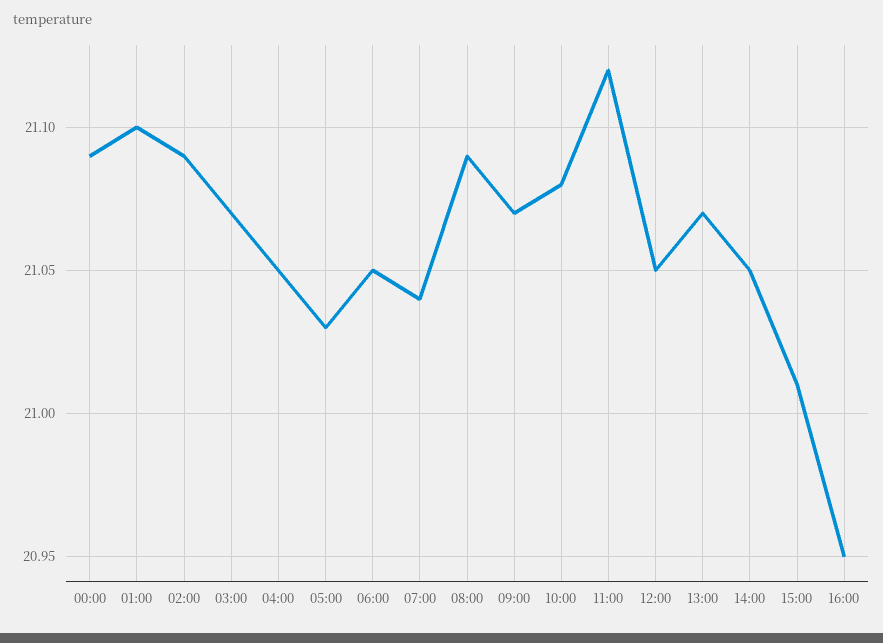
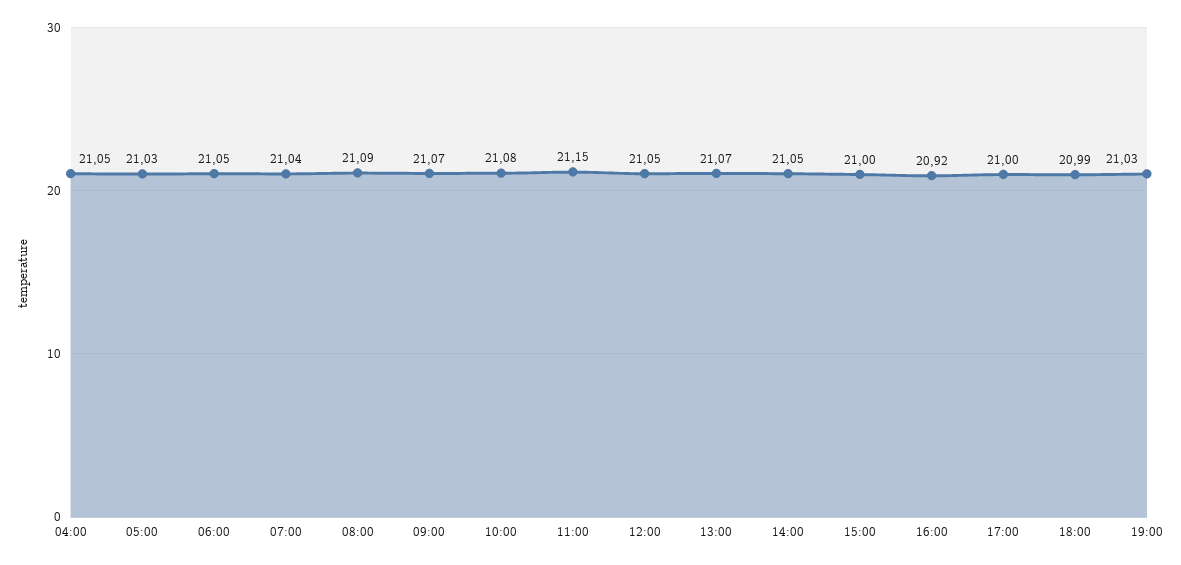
00:00: 21.09 -> none
01:00: 21.1 -> none
02:00: 21.09 -> none
03:00: 21.07 -> none
11:00: 21.12 -> 21.15
15:00: 21.01 -> 21
16:00: 20.95 -> 20.92
17:00: none -> 21
18:00: none -> 20.99
19:00: none -> 21.03

